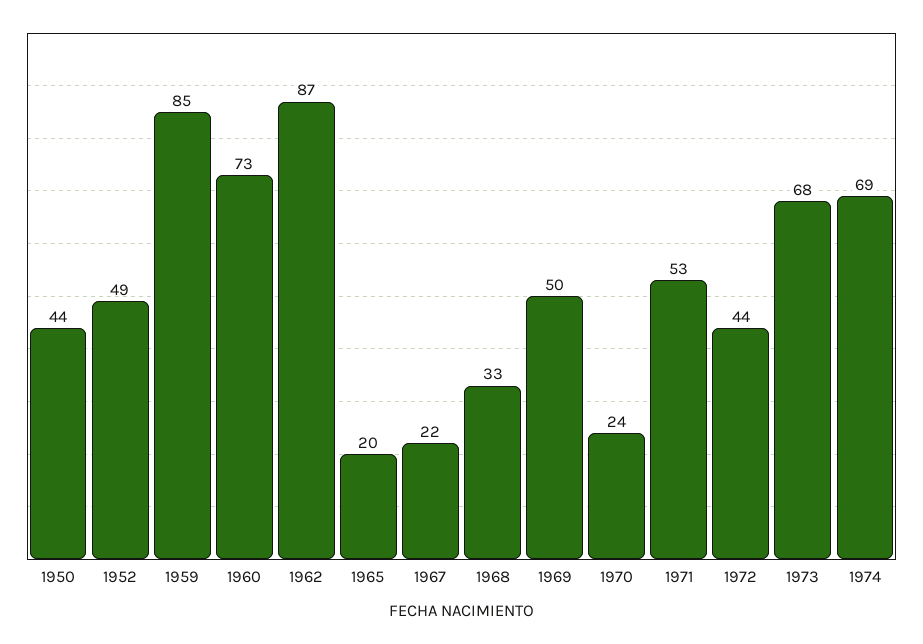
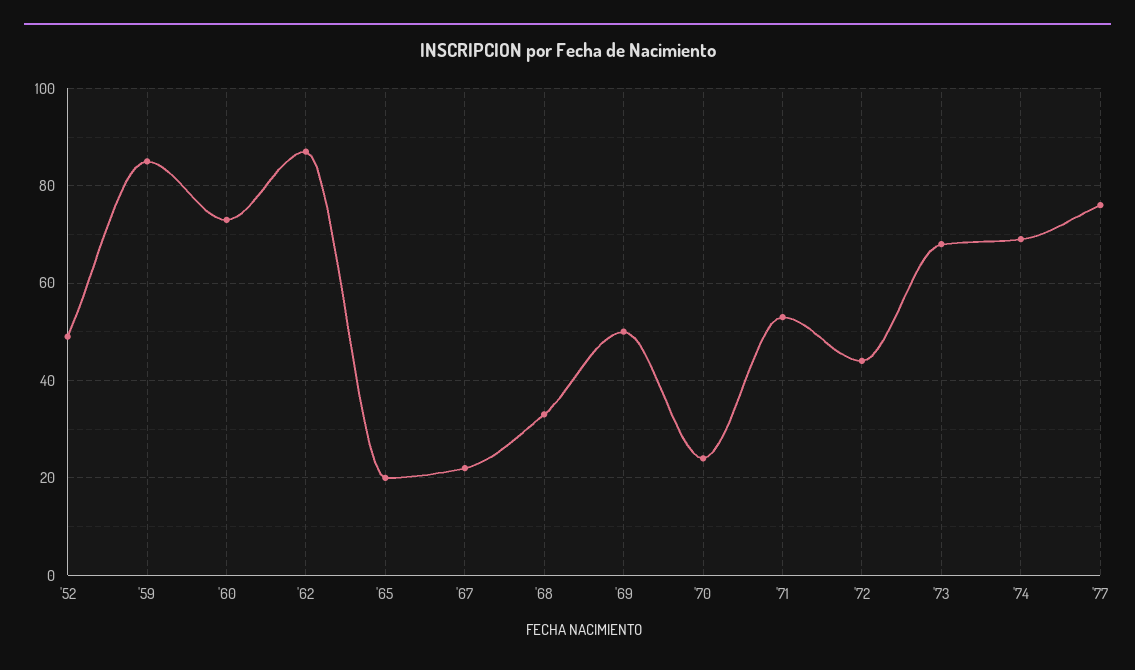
1950: 44 -> none
'77: none -> 75

